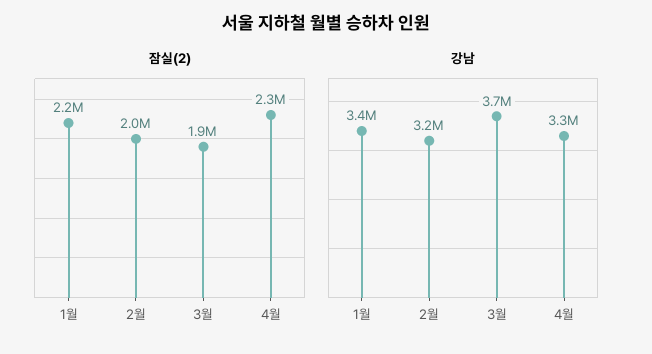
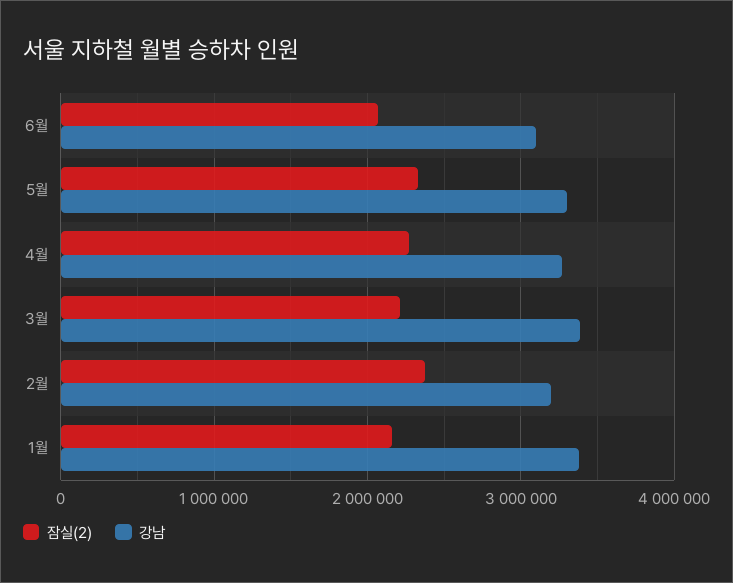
잠실(2), 2월: 2000000 -> 2400000
잠실(2), 3월: 1900000 -> 2200000
강남, 3월: 3700000 -> 3400000
잠실(2), 6월: none -> 2100000
강남, 6월: none -> 3100000
잠실(2), 5월: none -> 2300000
강남, 5월: none -> 3300000

